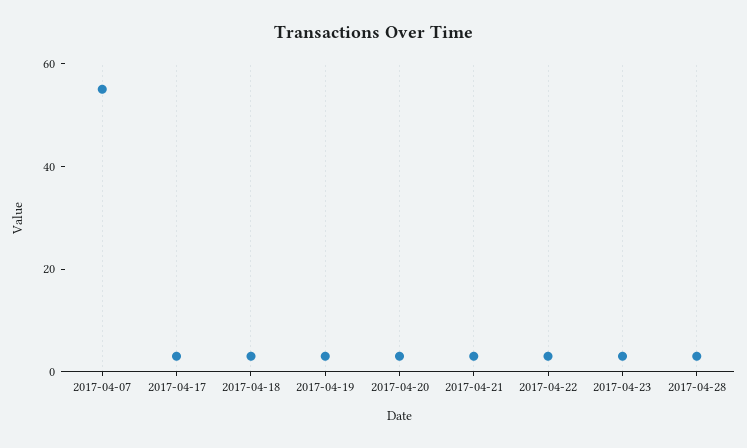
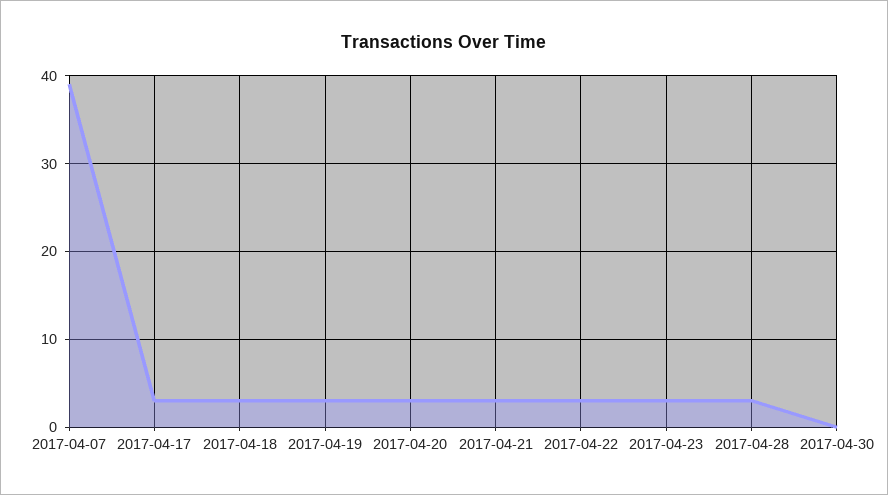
2017-04-07: 55 -> 39
2017-04-30: none -> 0

